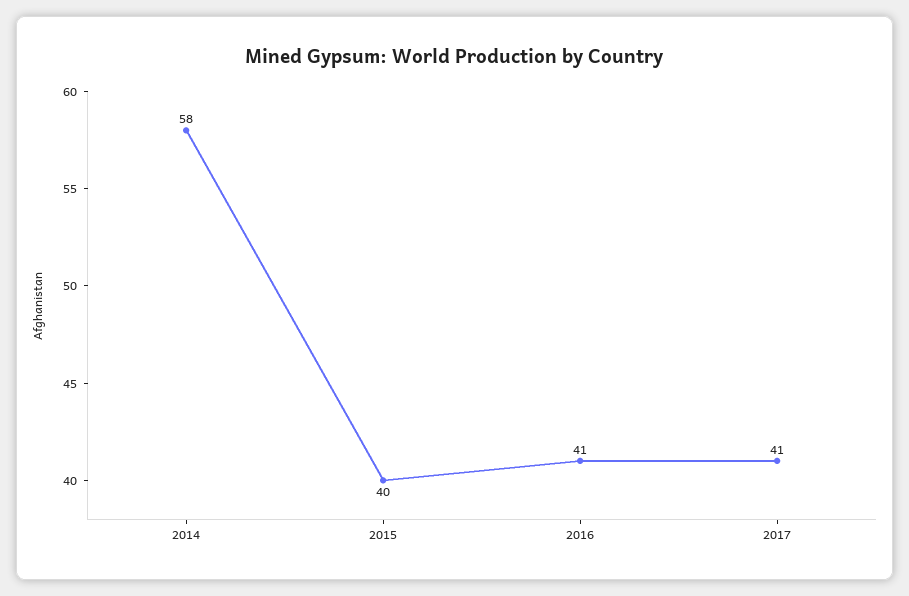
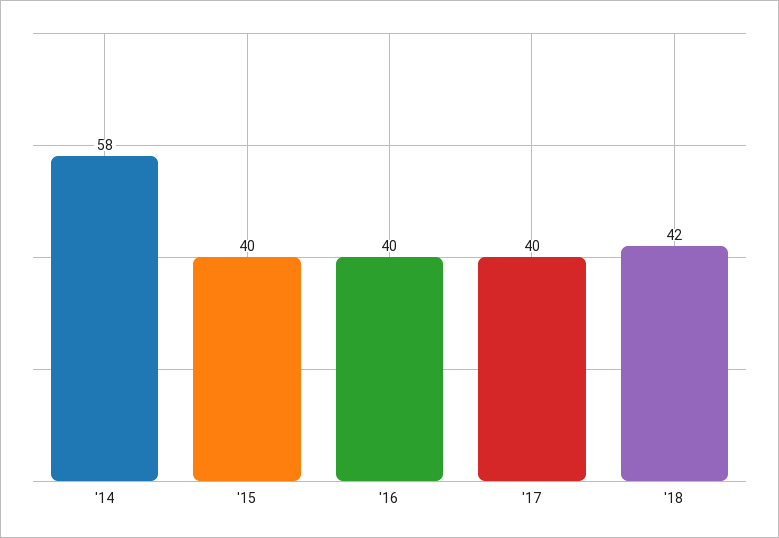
2016: 41 -> 40
2017: 41 -> 40
'18: none -> 42

